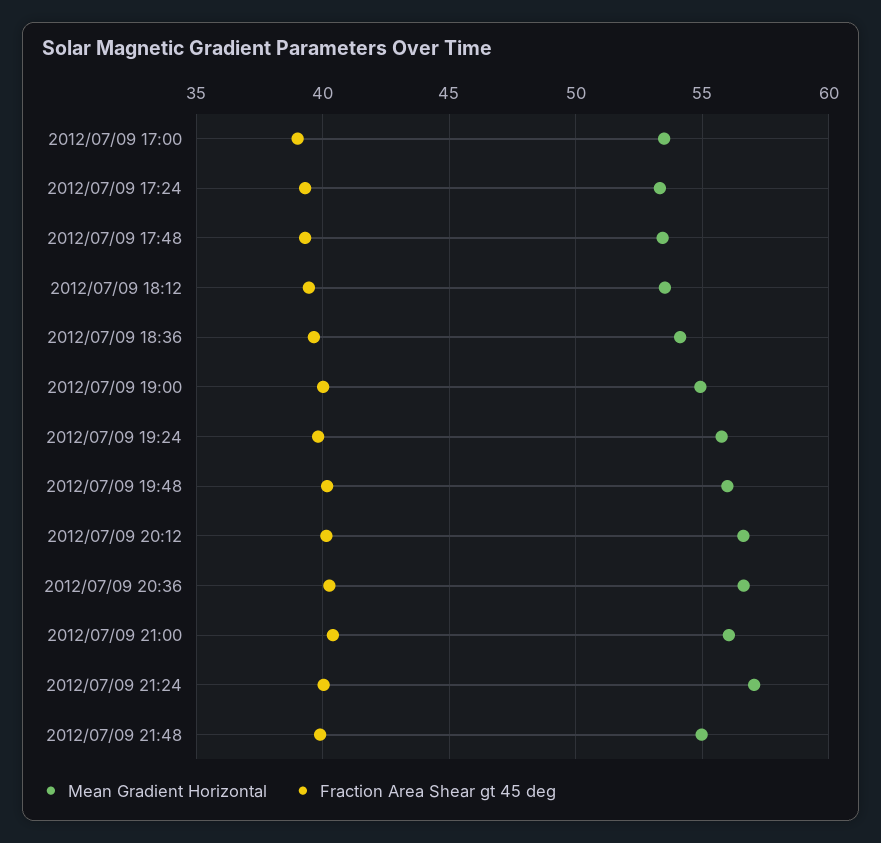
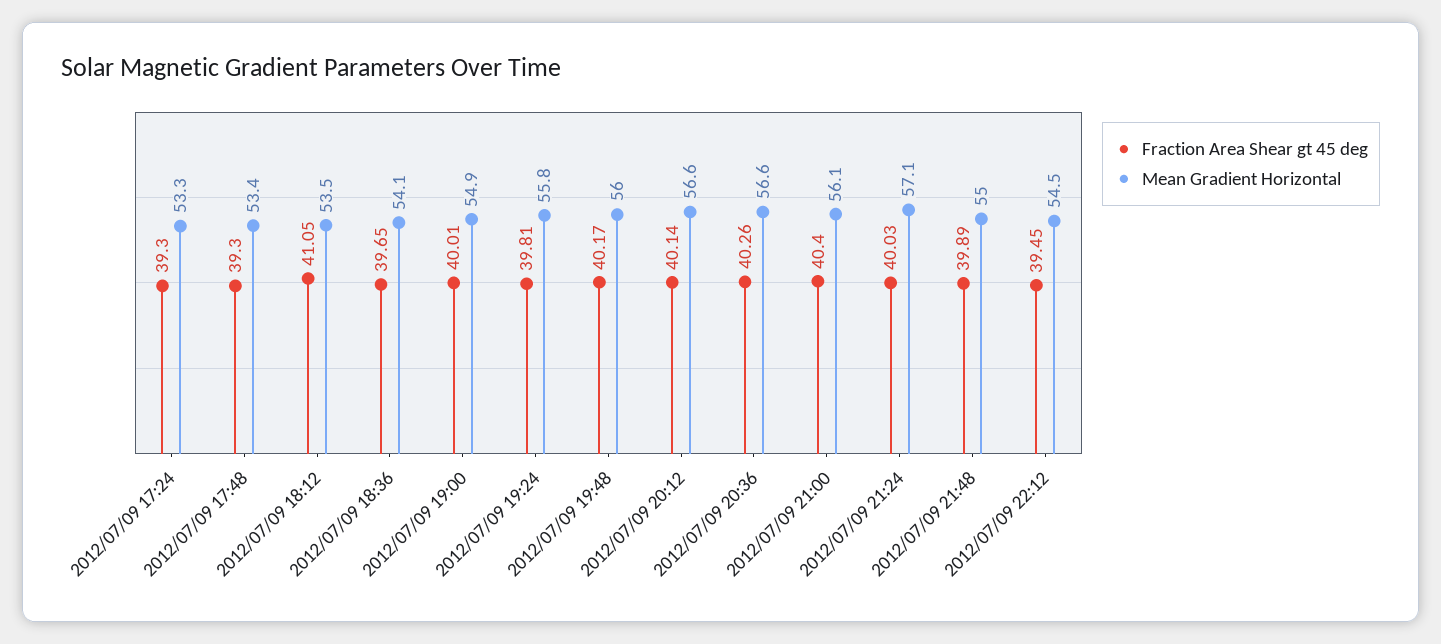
Mean Gradient Horizontal, 2012/07/09 17:00: 53.5 -> none
Fraction Area Shear gt 45 deg, 2012/07/09 17:00: 39 -> none
Fraction Area Shear gt 45 deg, 2012/07/09 18:12: 39.5 -> 41.05
Fraction Area Shear gt 45 deg, 2012/07/09 22:12: none -> 39.45
Mean Gradient Horizontal, 2012/07/09 22:12: none -> 54.5

